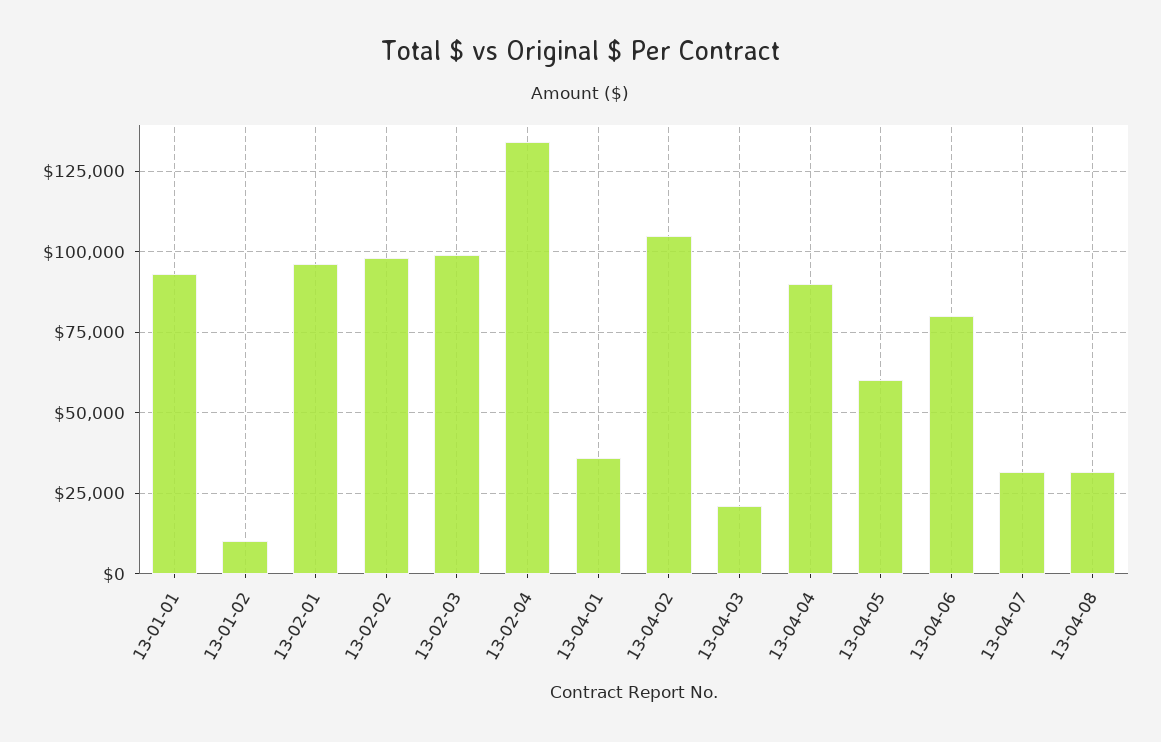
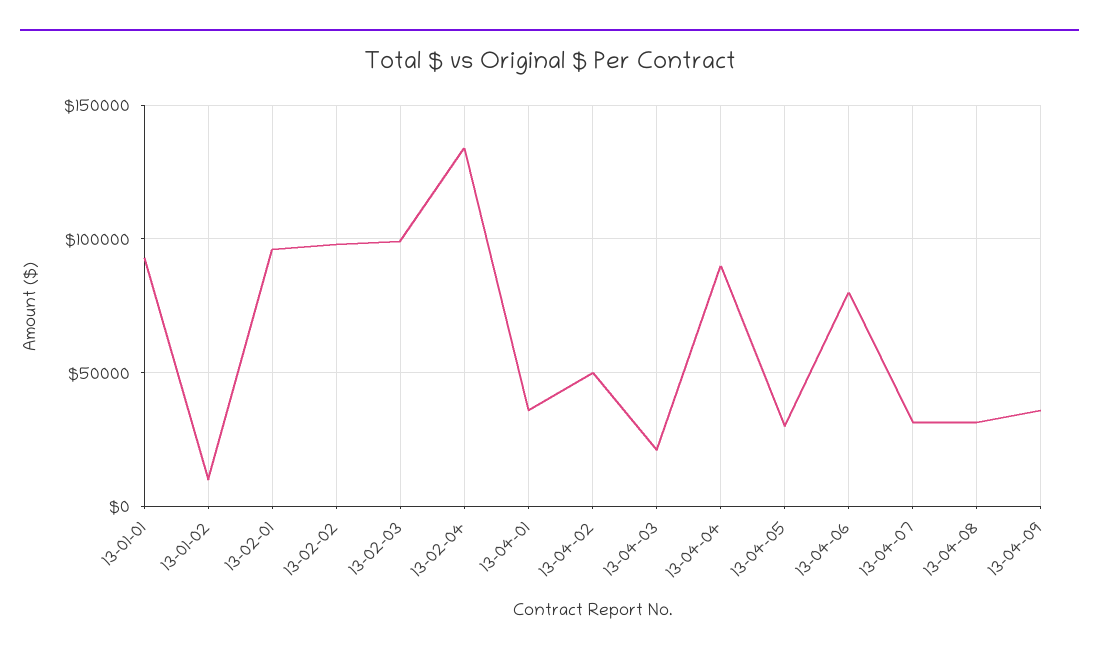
13-04-02: 105000 -> 50000
13-04-05: 60000 -> 30000
13-04-09: none -> 35000

